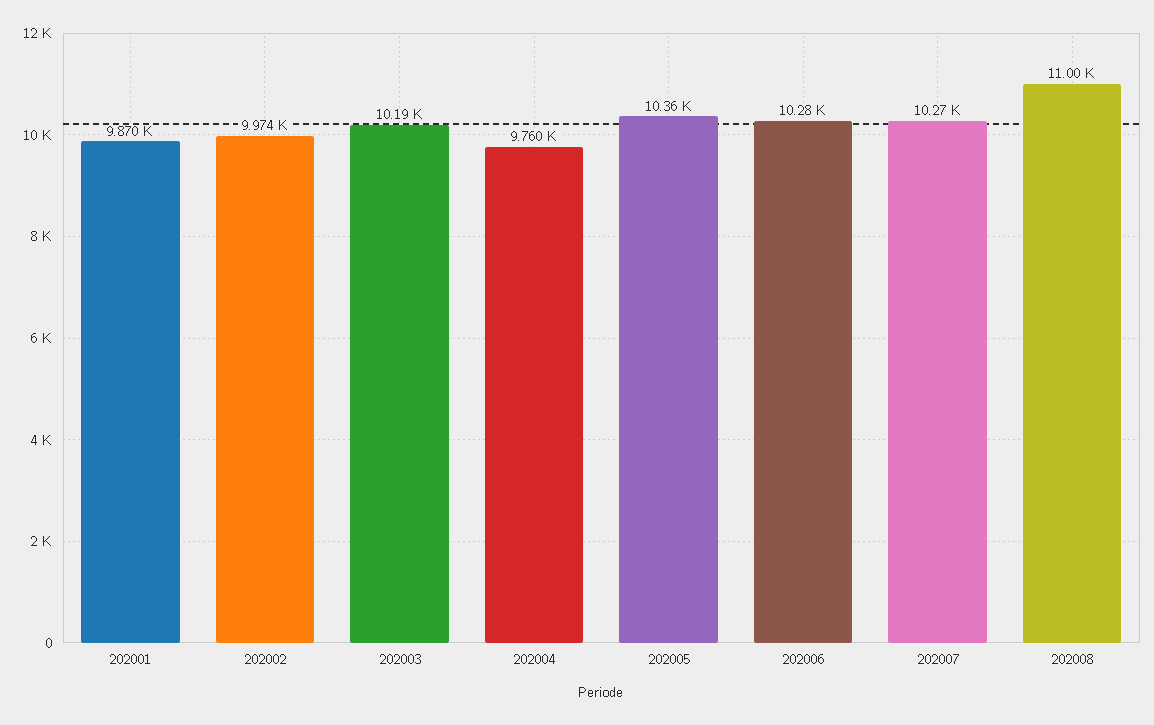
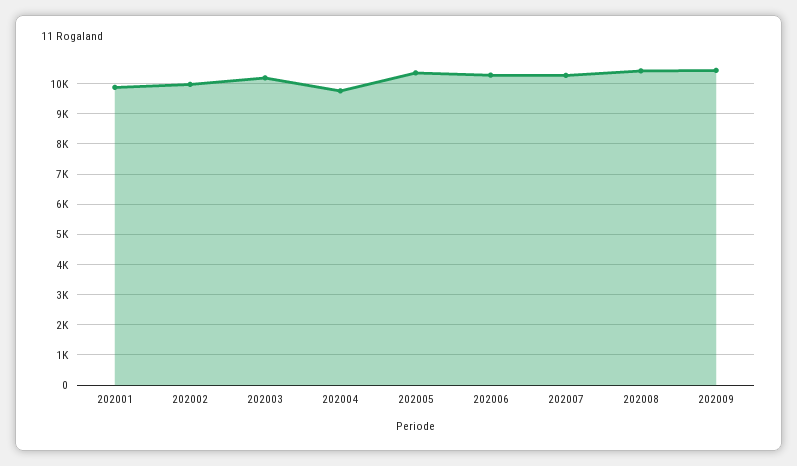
202008: 11000 -> 10400
202009: none -> 10400

